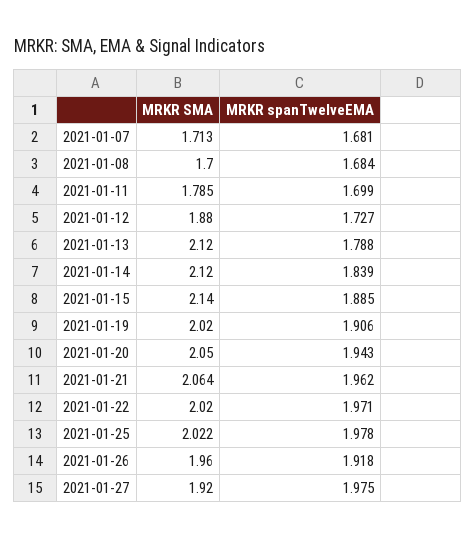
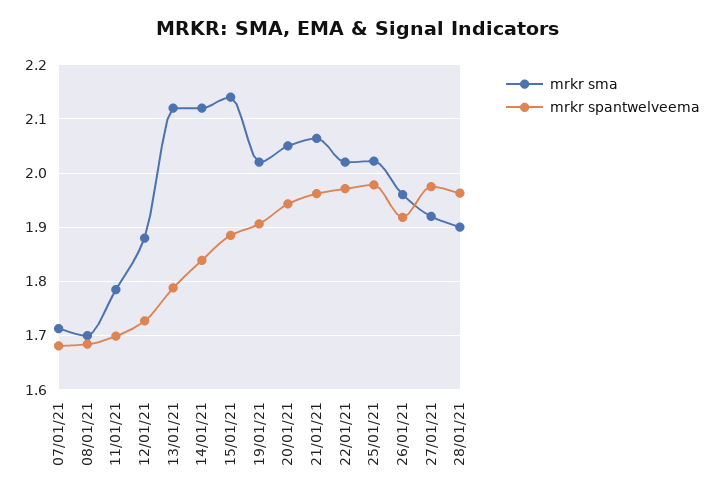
MRKR SMA, 28/01/21: none -> 1.9
MRKR spanTwelveEMA, 28/01/21: none -> 1.96

